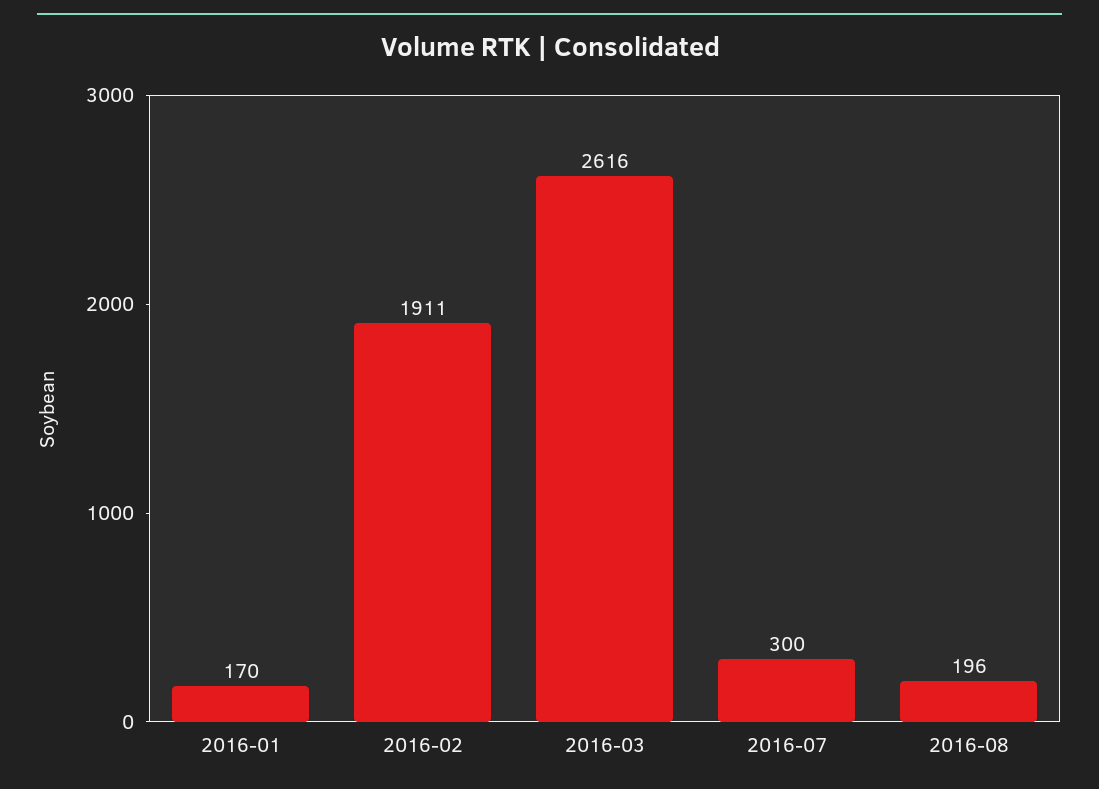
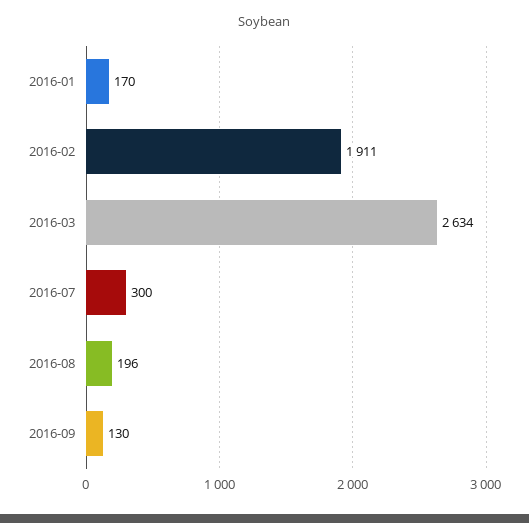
2016-03: 2616 -> 2634
2016-09: none -> 130

